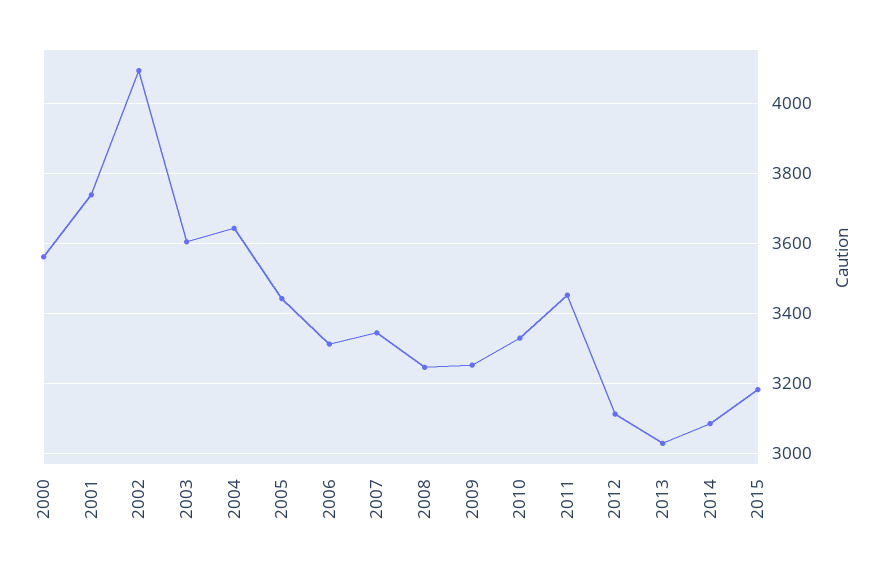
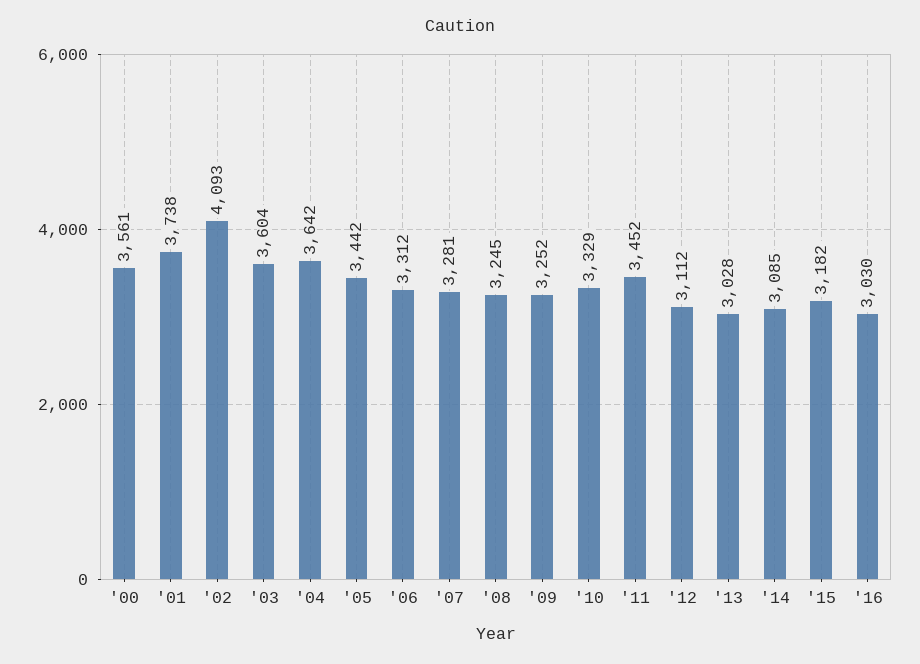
2007: 3340 -> 3281
'16: none -> 3030

